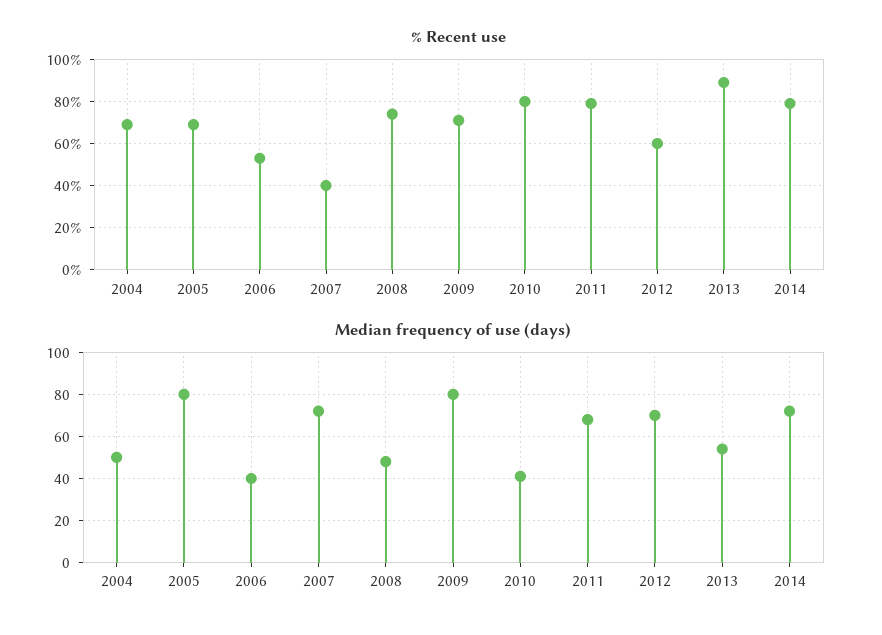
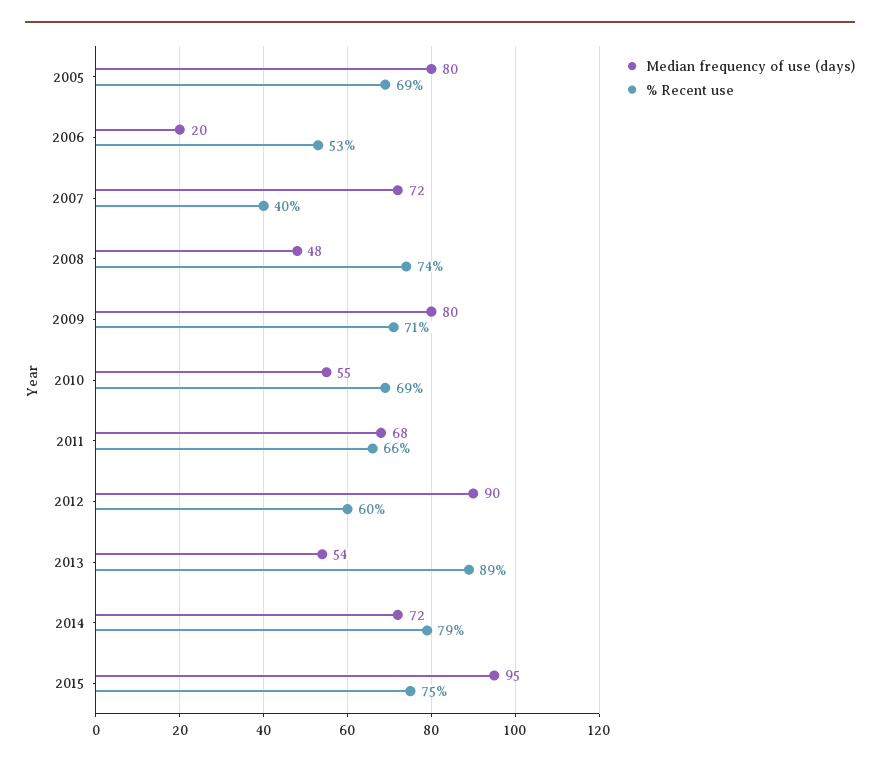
% Recent use, 2004: 70 -> none
% Recent use, 2010: 80 -> 69
% Recent use, 2011: 80 -> 66
Median frequency of use (days), 2004: 50 -> none
Median frequency of use (days), 2006: 40 -> 20
Median frequency of use (days), 2010: 40 -> 55
Median frequency of use (days), 2012: 70 -> 90
Median frequency of use (days), 2015: none -> 95
% Recent use, 2015: none -> 75

